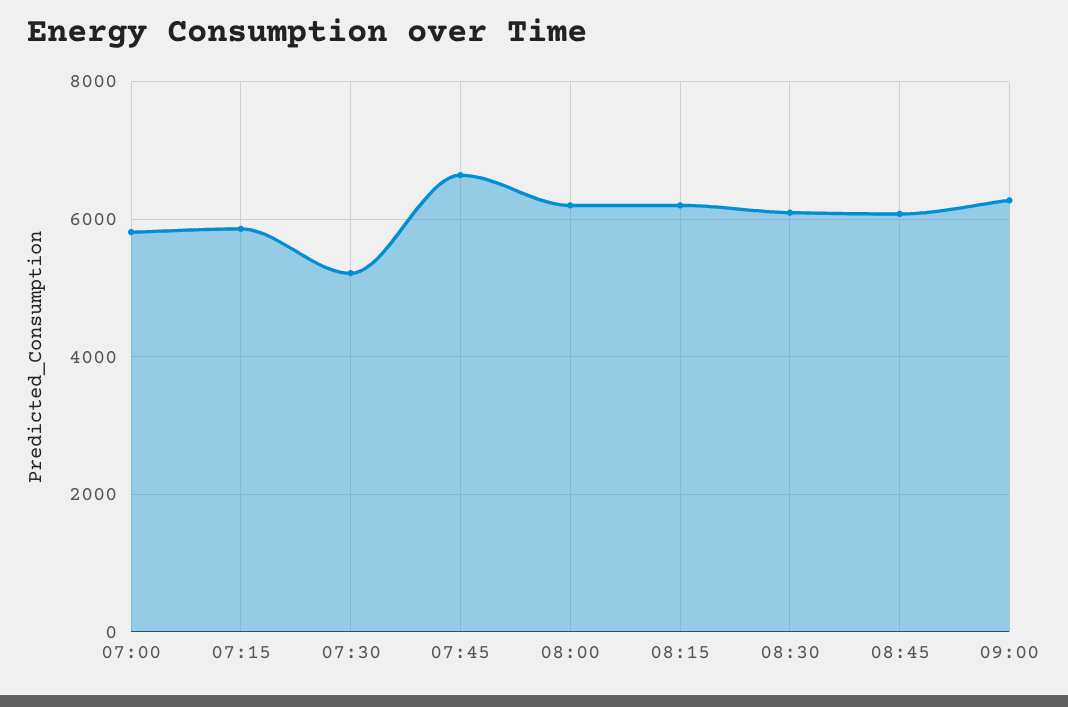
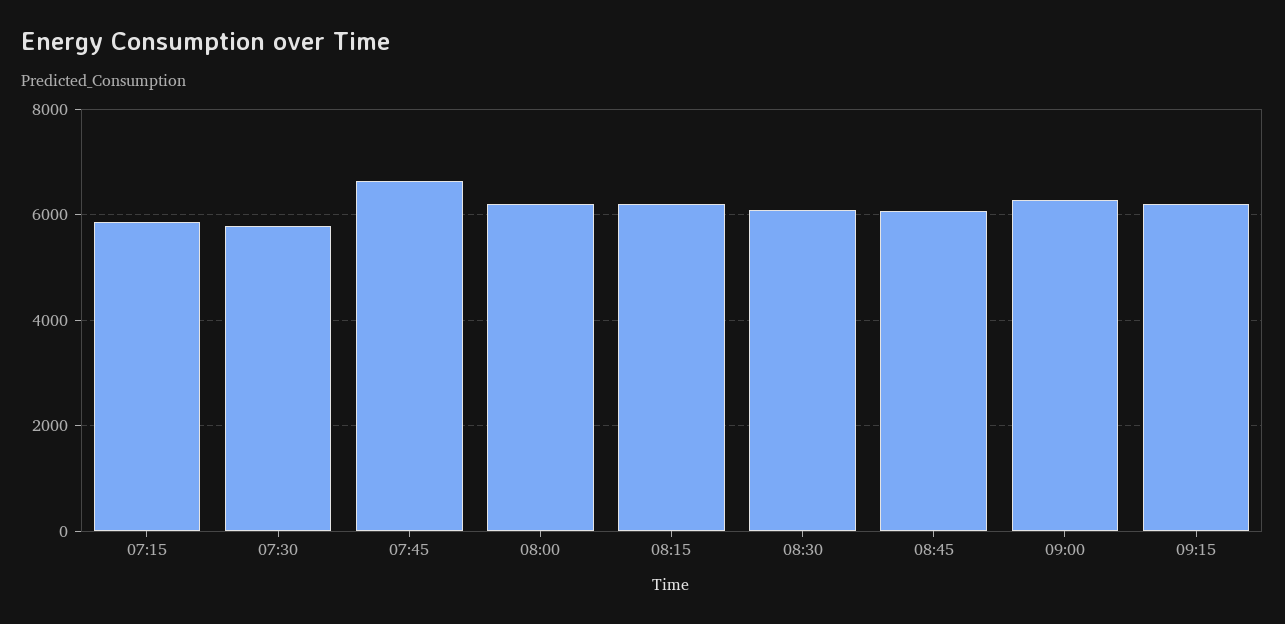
07:00: 5800 -> none
07:30: 5200 -> 5800
09:15: none -> 6200

